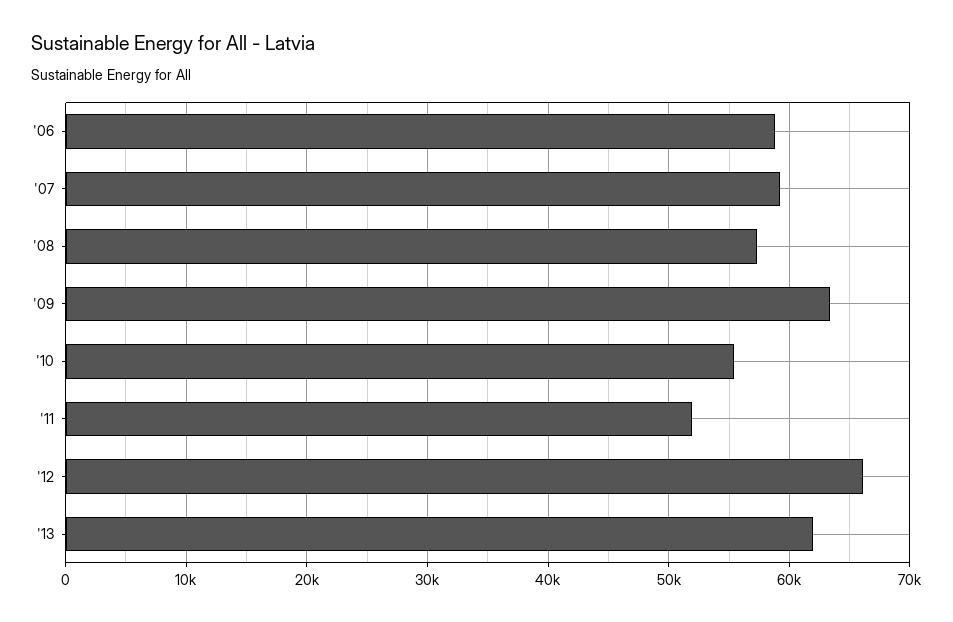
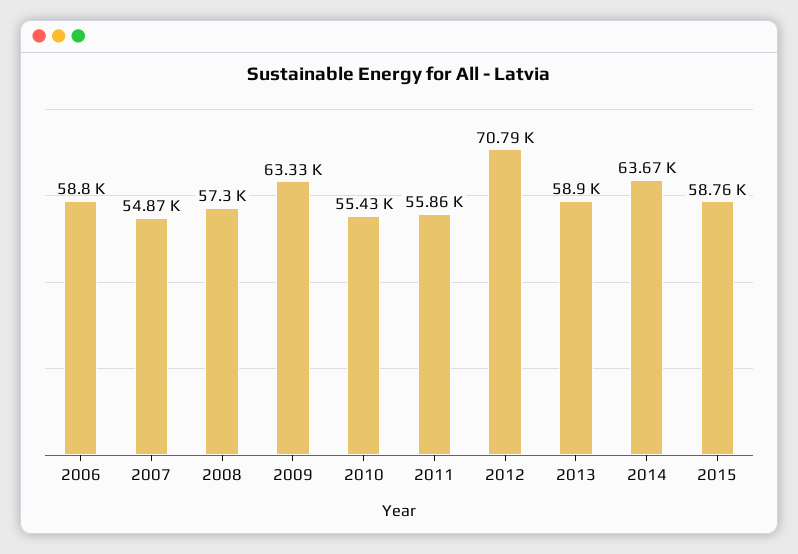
'07: 59000 -> 54870
'11: 52000 -> 55860
'12: 66000 -> 70790
'13: 62000 -> 58900
2014: none -> 63670
2015: none -> 58760

